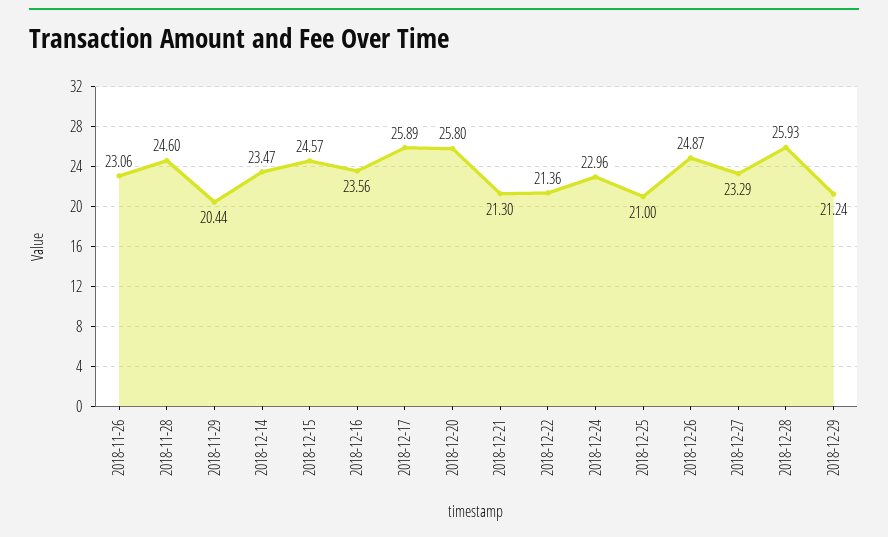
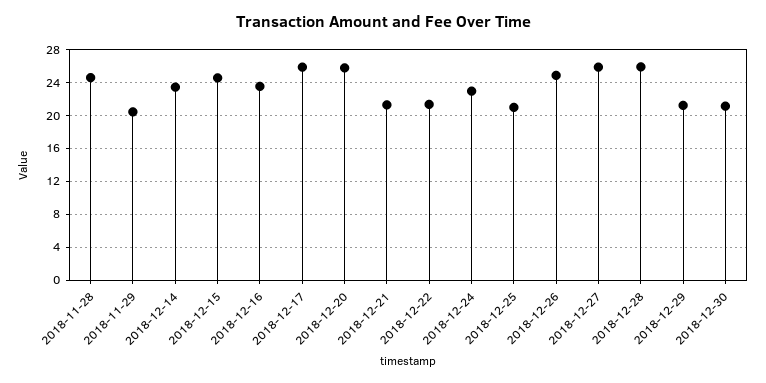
2018-11-26: 23.06 -> none
2018-12-27: 23.29 -> 26
2018-12-30: none -> 21

